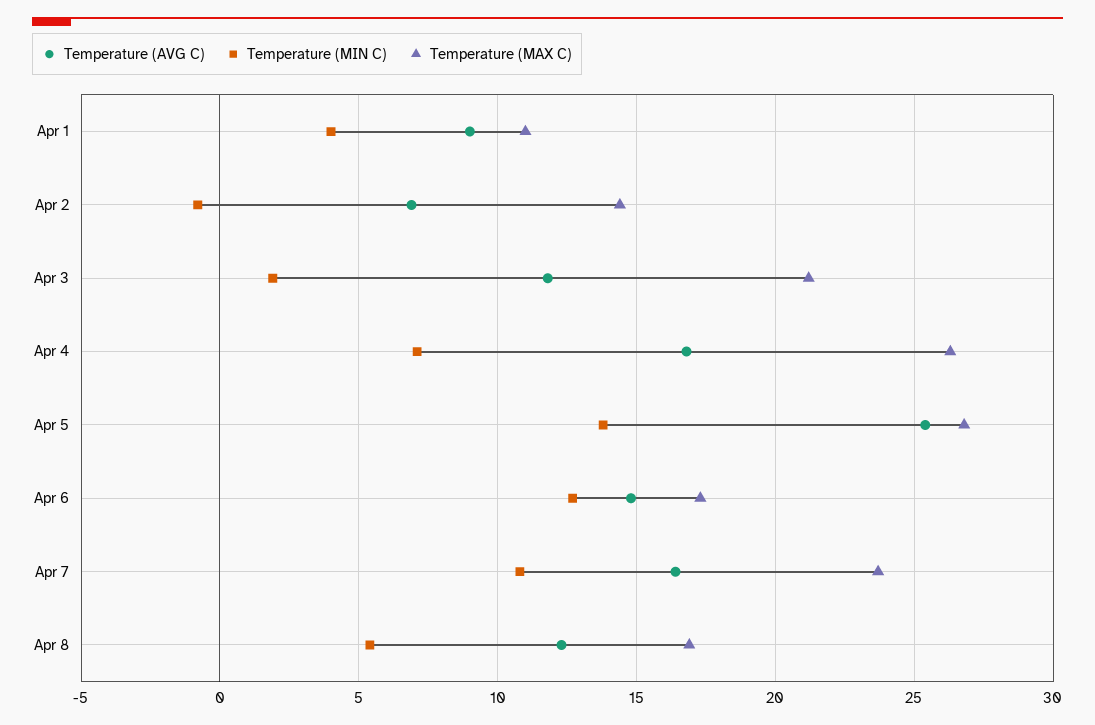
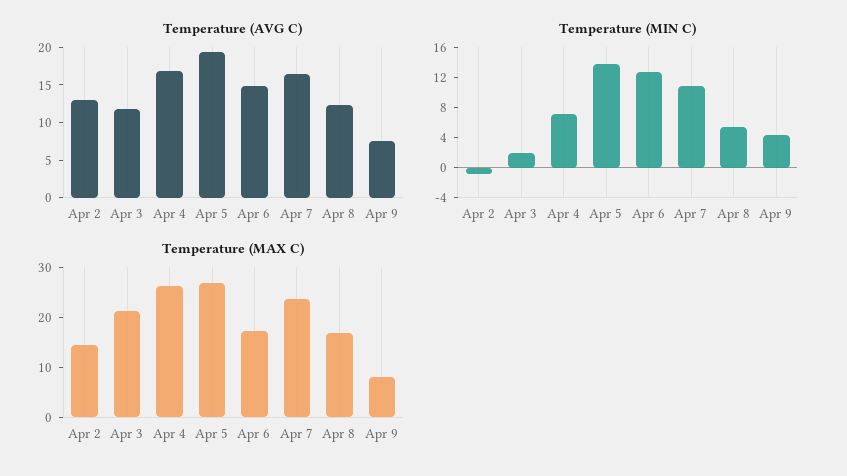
Temperature (AVG C), Apr 1: 9 -> none
Temperature (MIN C), Apr 1: 4 -> none
Temperature (MAX C), Apr 1: 11 -> none
Temperature (AVG C), Apr 2: 7 -> 12.5
Temperature (AVG C), Apr 5: 25.5 -> 20
Temperature (AVG C), Apr 9: none -> 7.5
Temperature (MIN C), Apr 9: none -> 4
Temperature (MAX C), Apr 9: none -> 8

